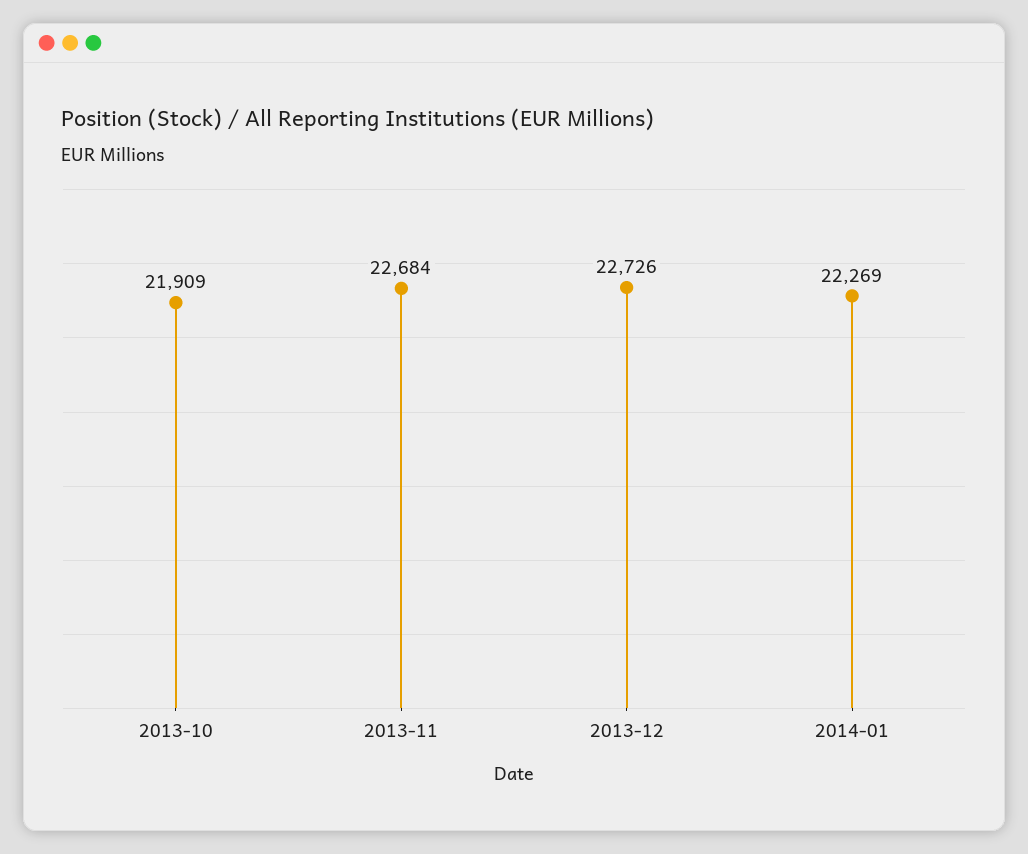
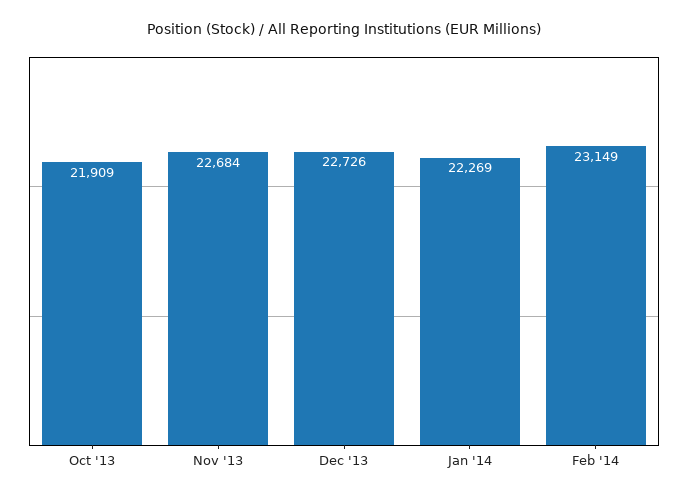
Feb '14: none -> 23149

